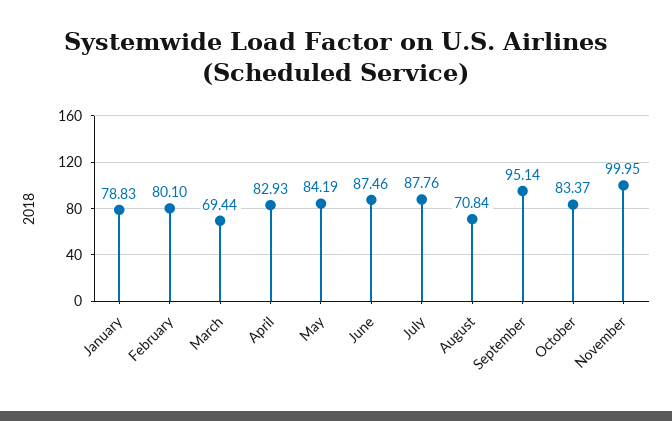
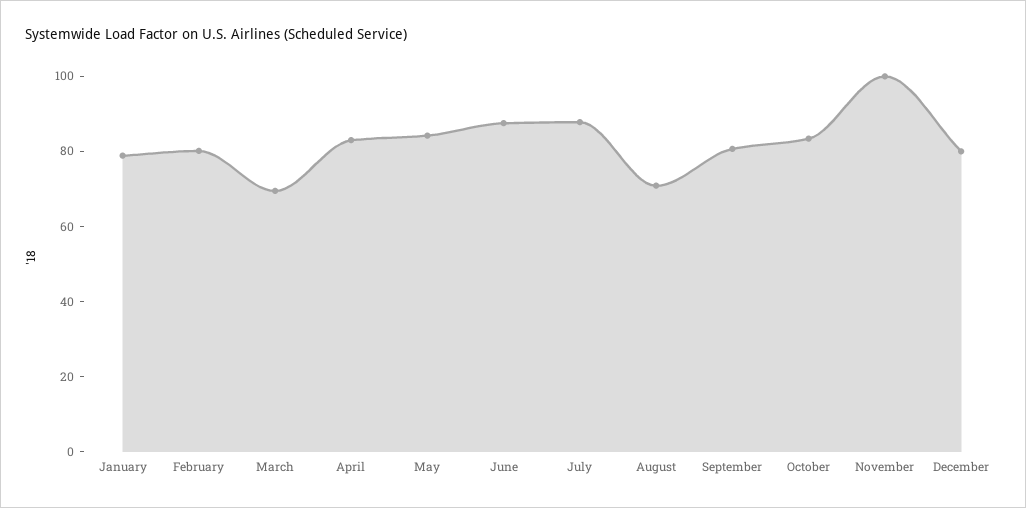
September: 95.14 -> 80
December: none -> 80

